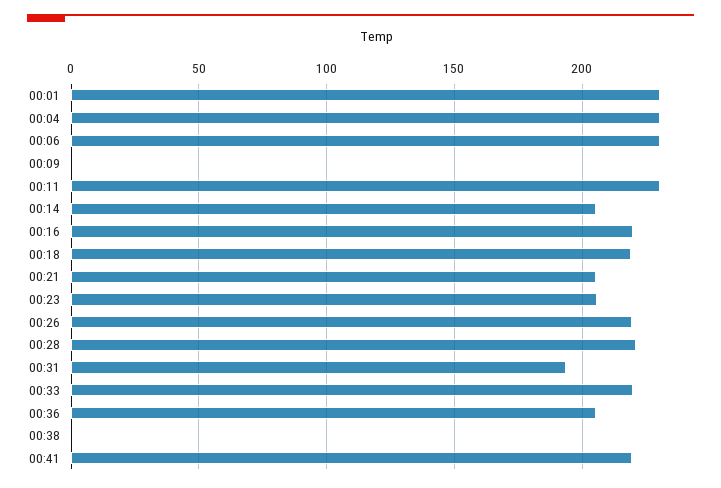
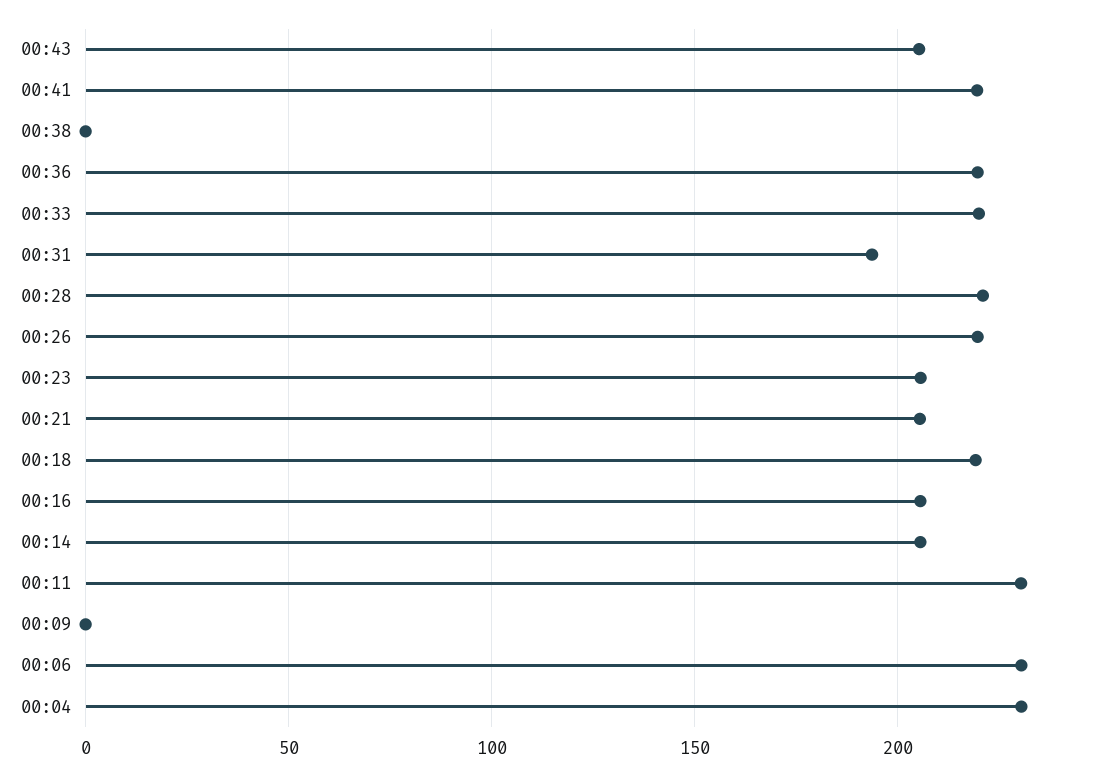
00:01: 230 -> none
00:16: 220 -> 205
00:36: 205 -> 220
00:43: none -> 205

